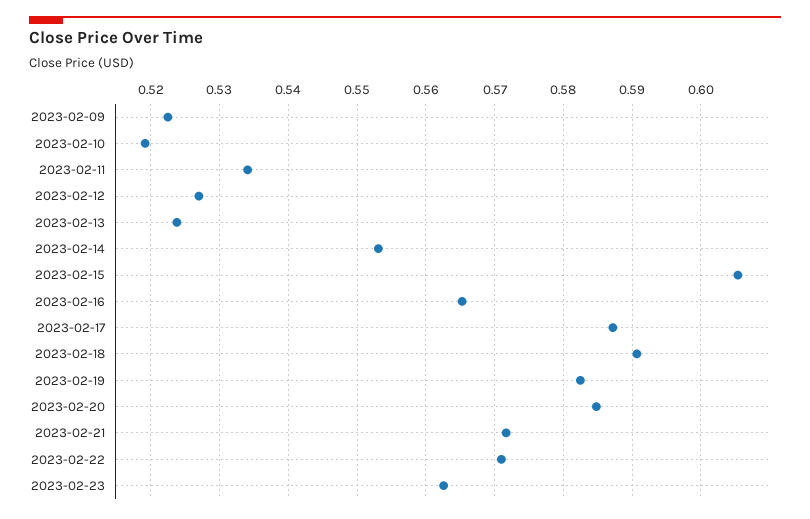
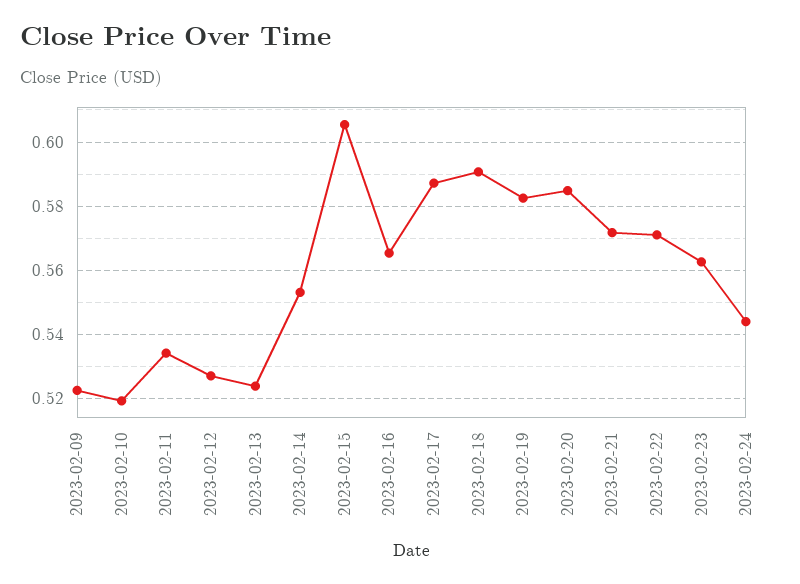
2023-02-24: none -> 0.544

